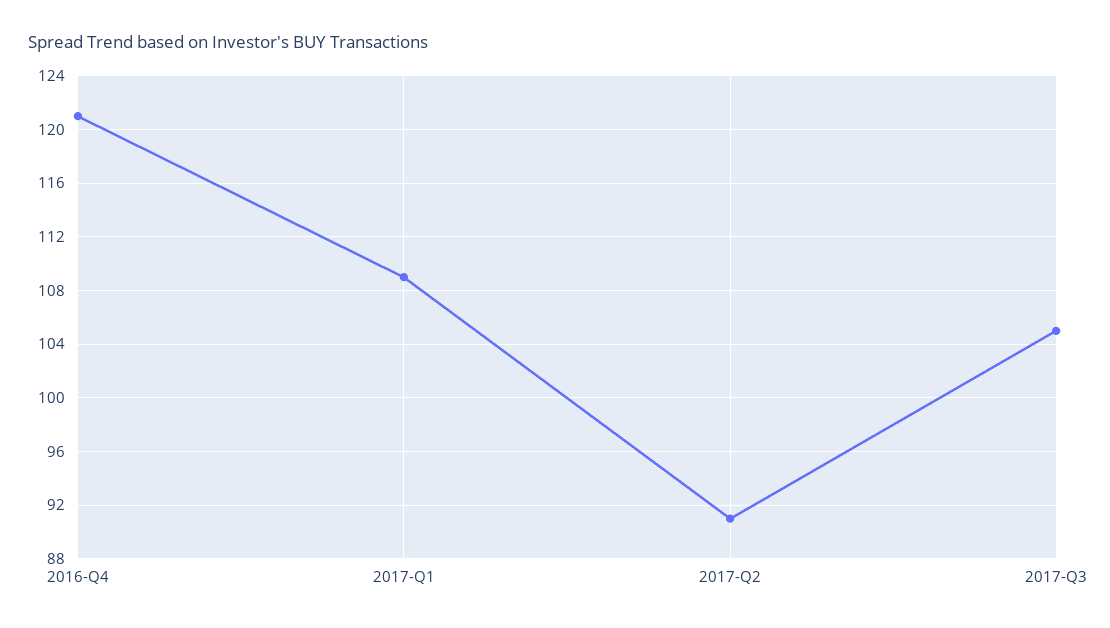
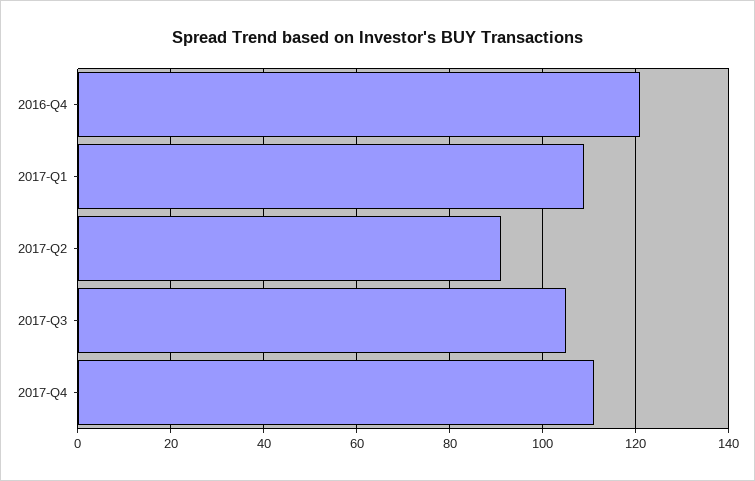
2017-Q4: none -> 110

